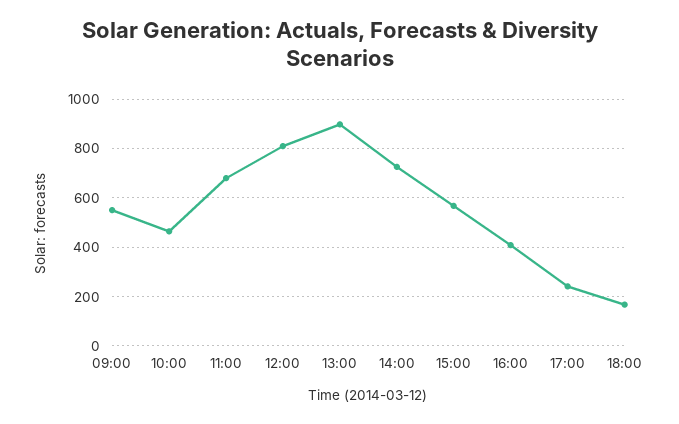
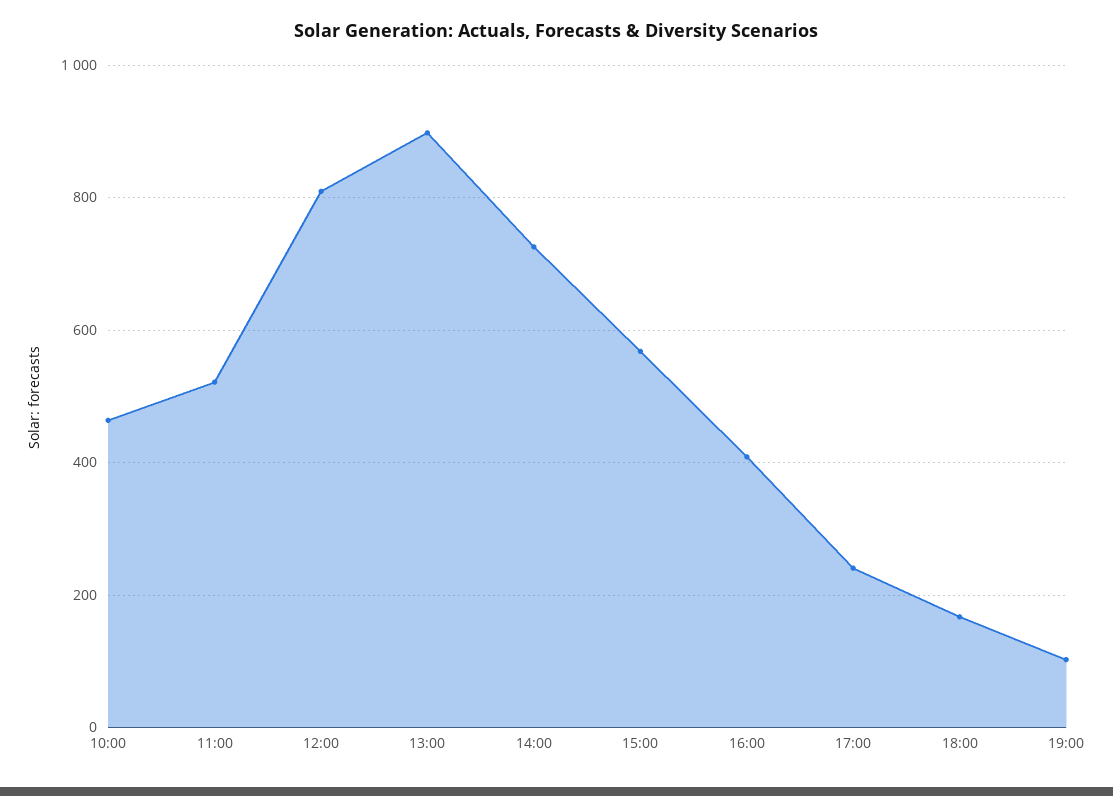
09:00: 550 -> none
11:00: 675 -> 520
19:00: none -> 100

